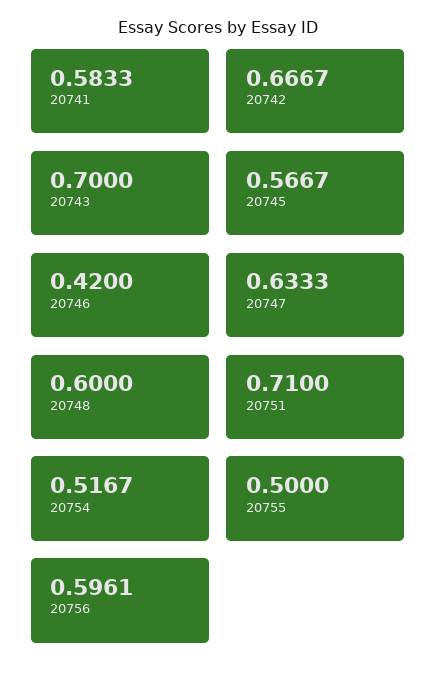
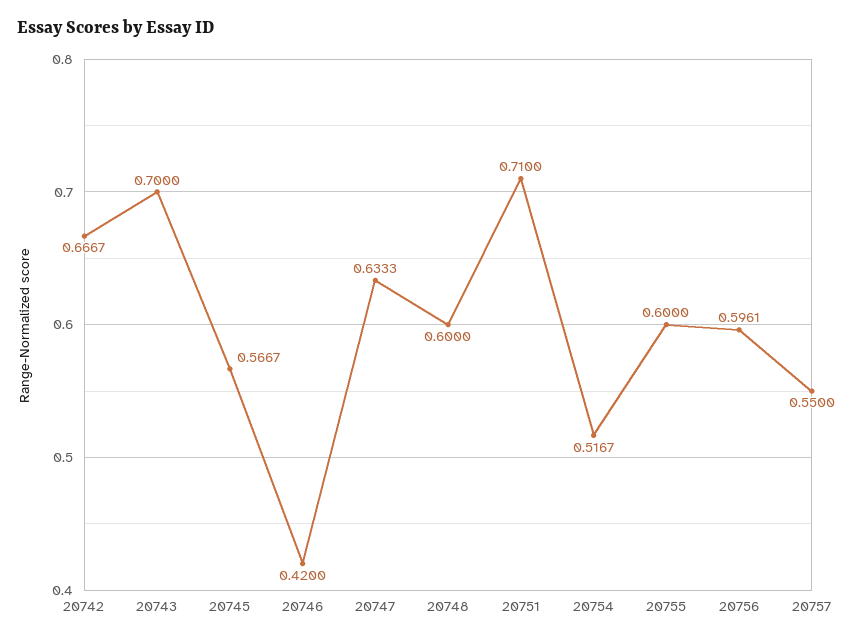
20741: 0.5833 -> none
20755: 0.5 -> 0.6
20757: none -> 0.55

